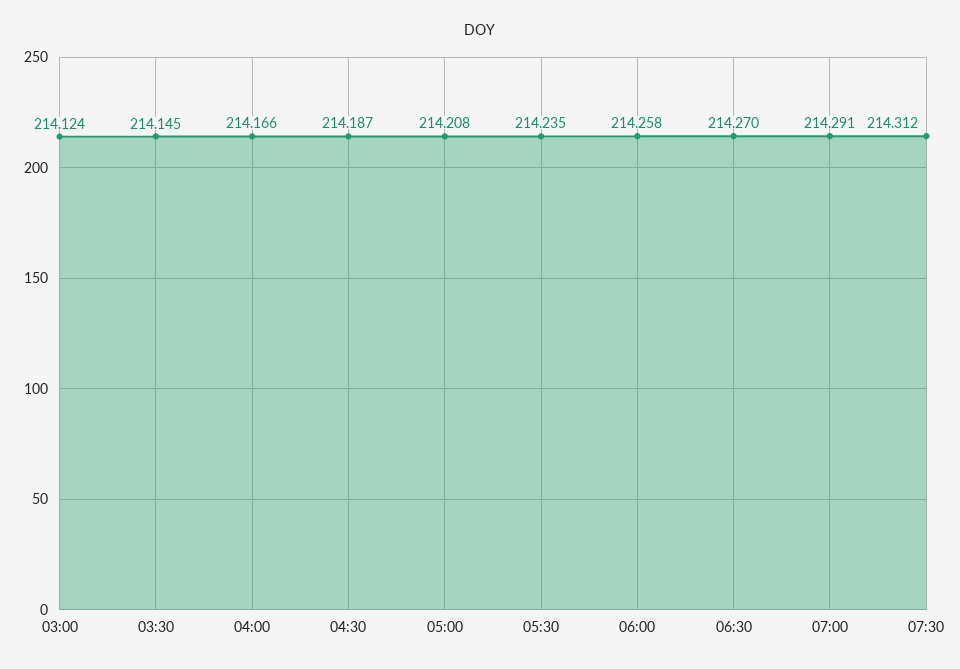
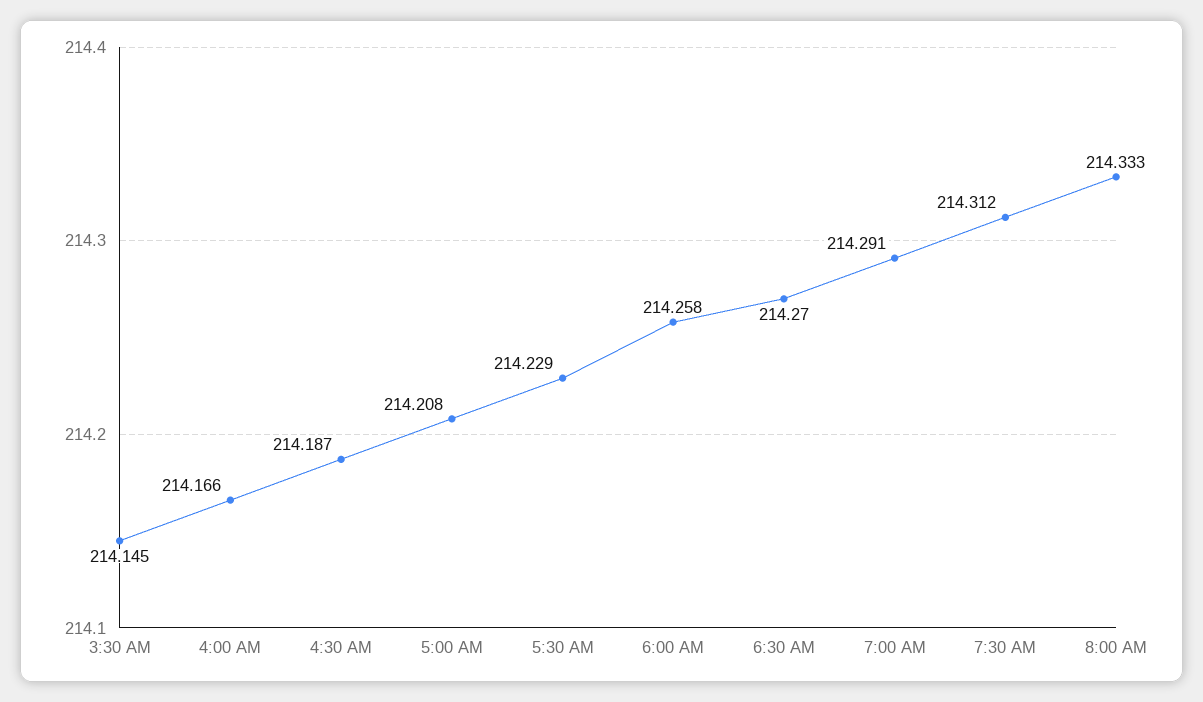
03:00: 214.124 -> none
05:30: 214.235 -> 214.229
8:00 AM: none -> 214.333

